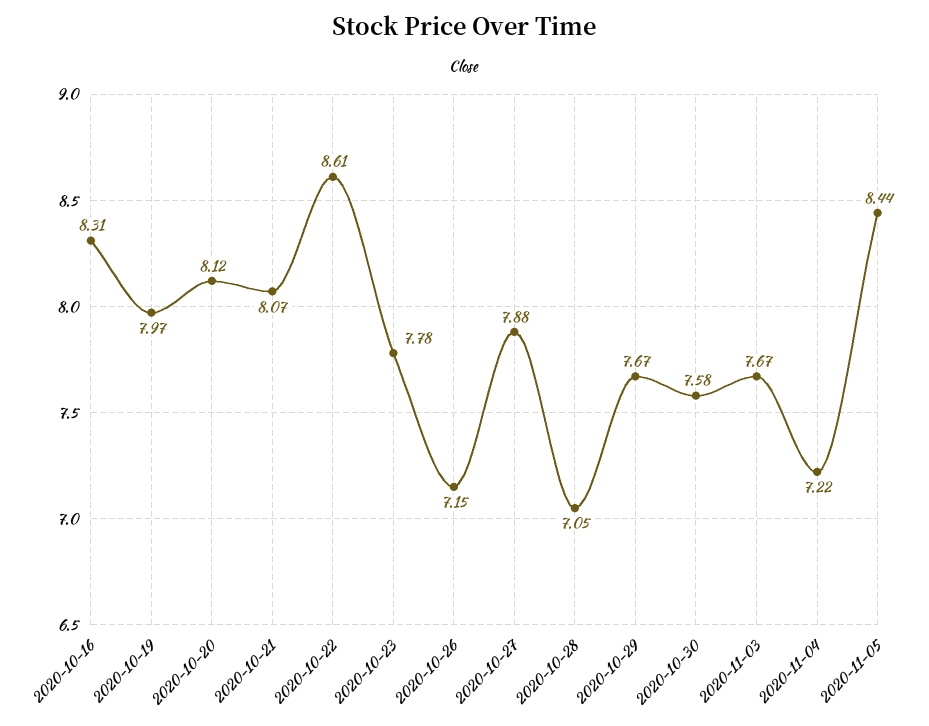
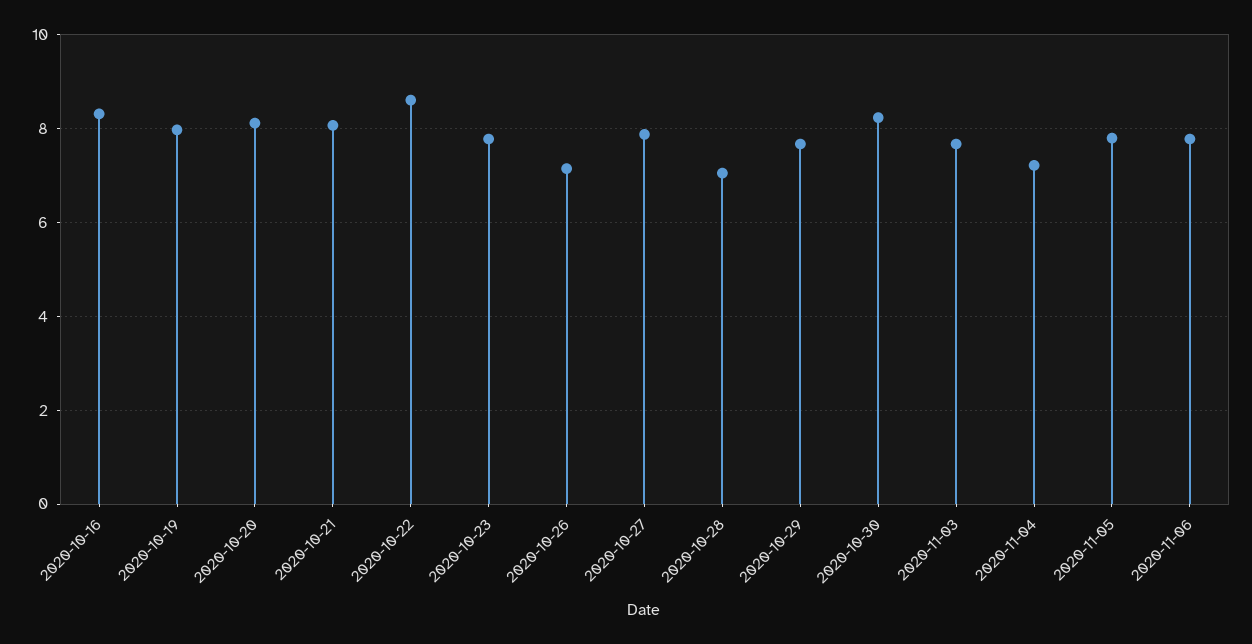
2020-10-30: 7.58 -> 8.2
2020-11-05: 8.44 -> 7.8
2020-11-06: none -> 7.8

